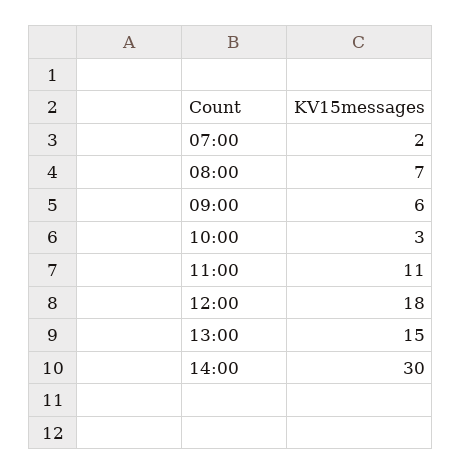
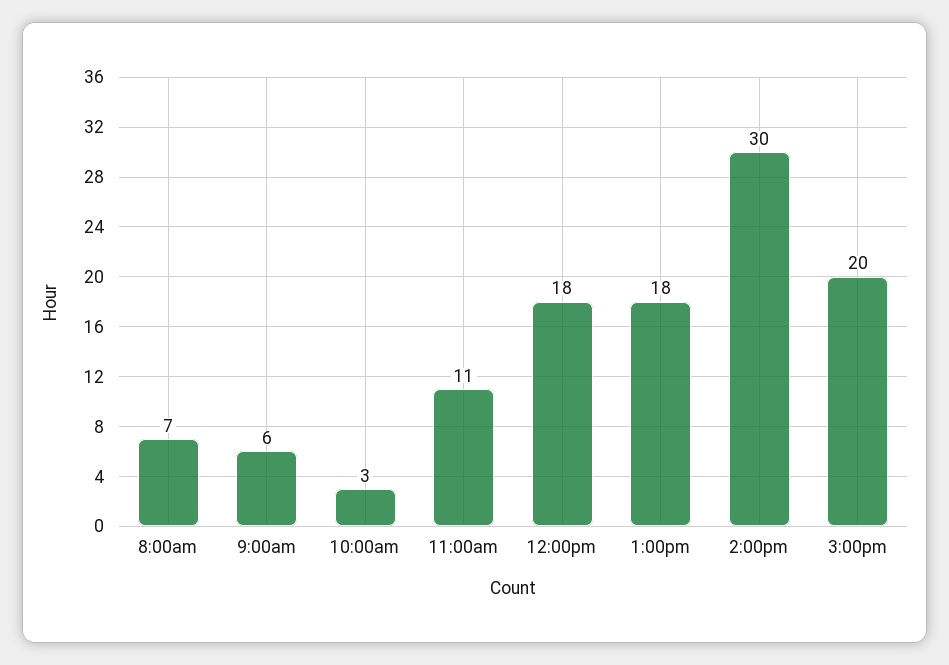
07:00: 2 -> none
13:00: 15 -> 18
3:00pm: none -> 20

